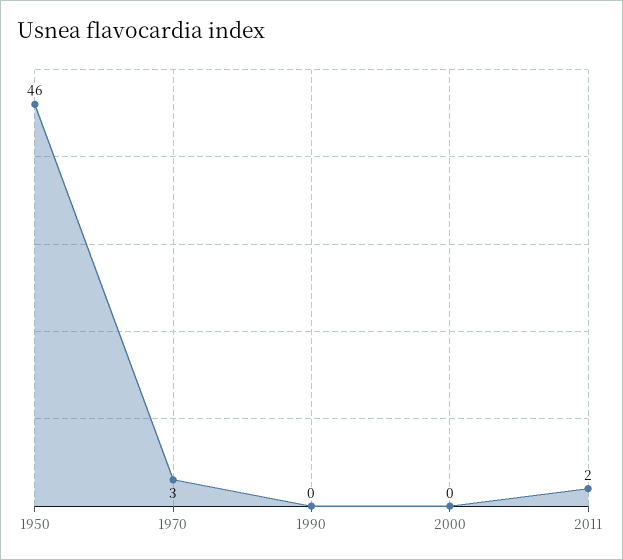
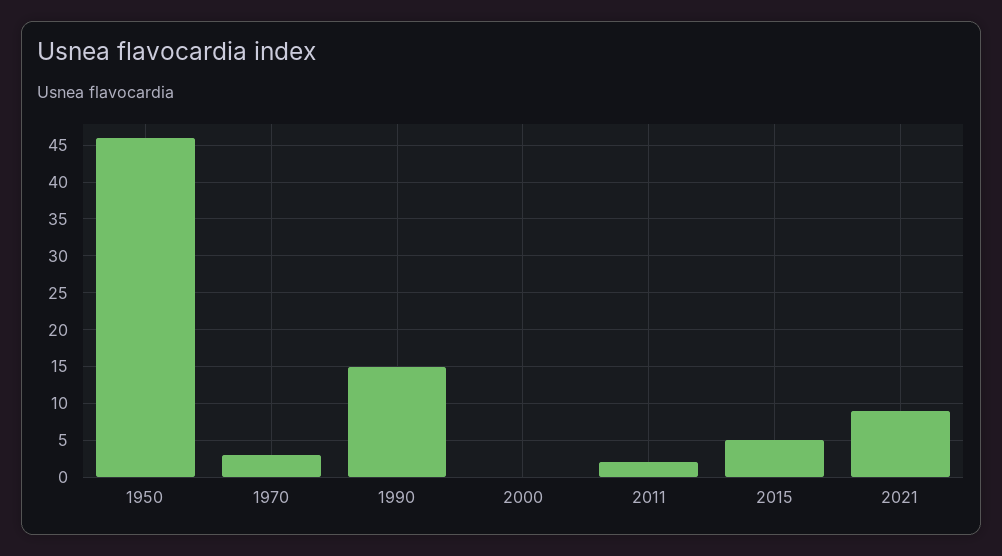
1990: 0 -> 15
2015: none -> 5
2021: none -> 9

